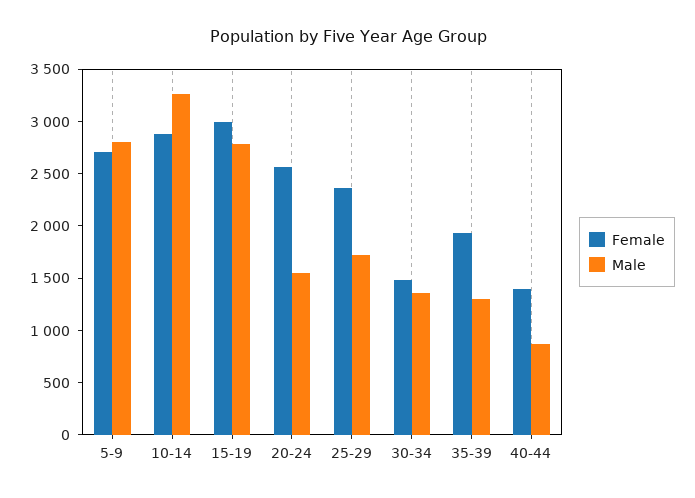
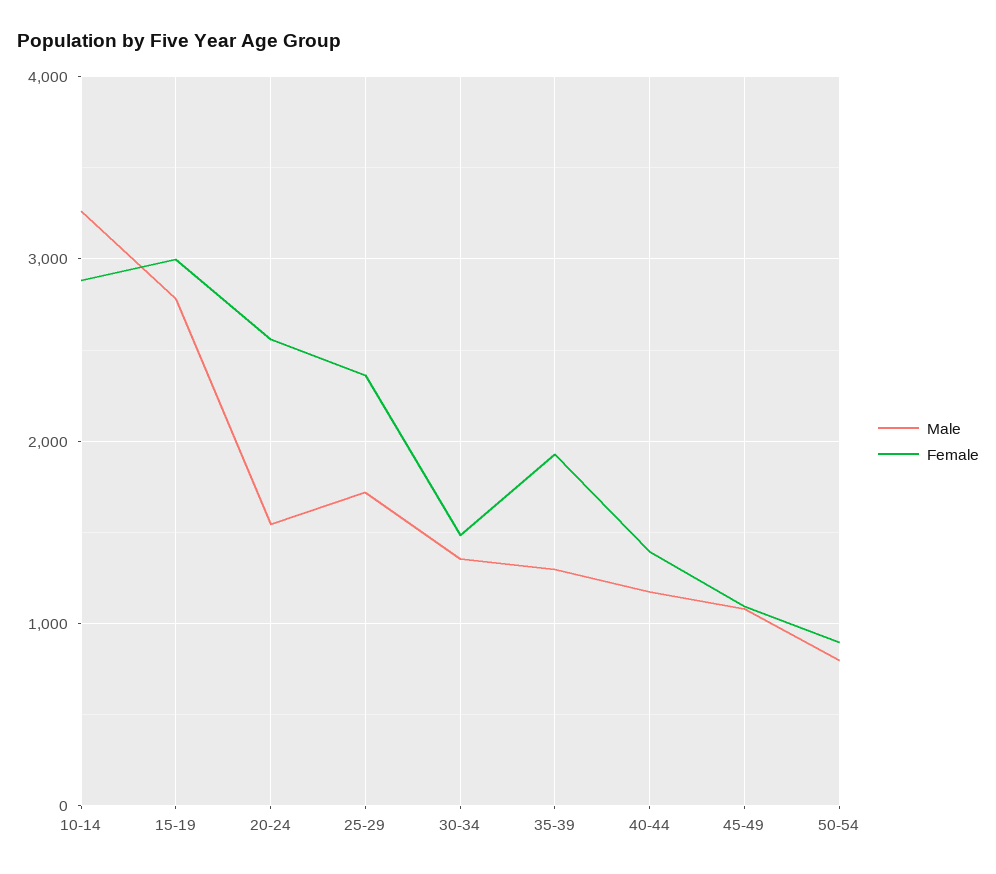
Female, 5-9: 2700 -> none
Male, 5-9: 2800 -> none
Male, 40-44: 900 -> 1200
Male, 45-49: none -> 1100
Female, 45-49: none -> 1100
Male, 50-54: none -> 800
Female, 50-54: none -> 900

